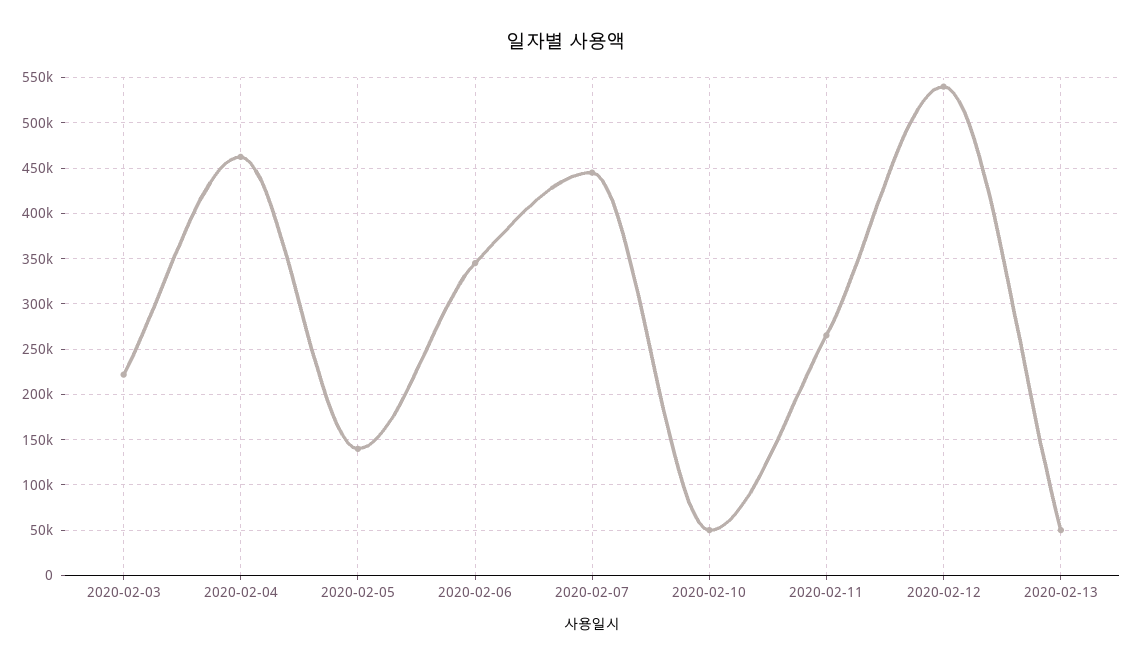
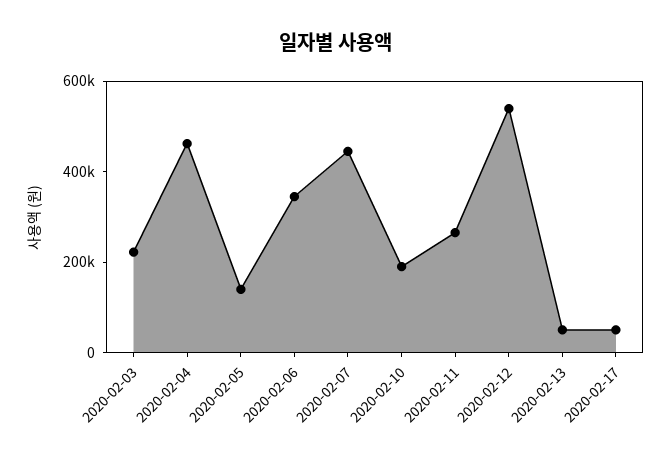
2020-02-10: 50000 -> 200000
2020-02-17: none -> 50000

